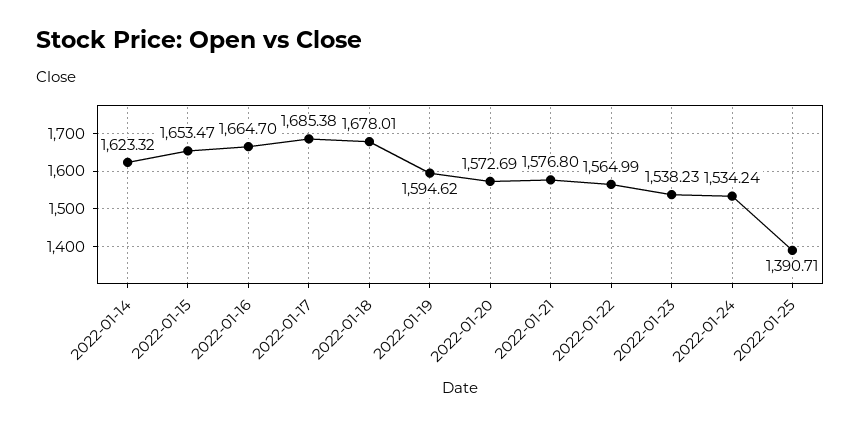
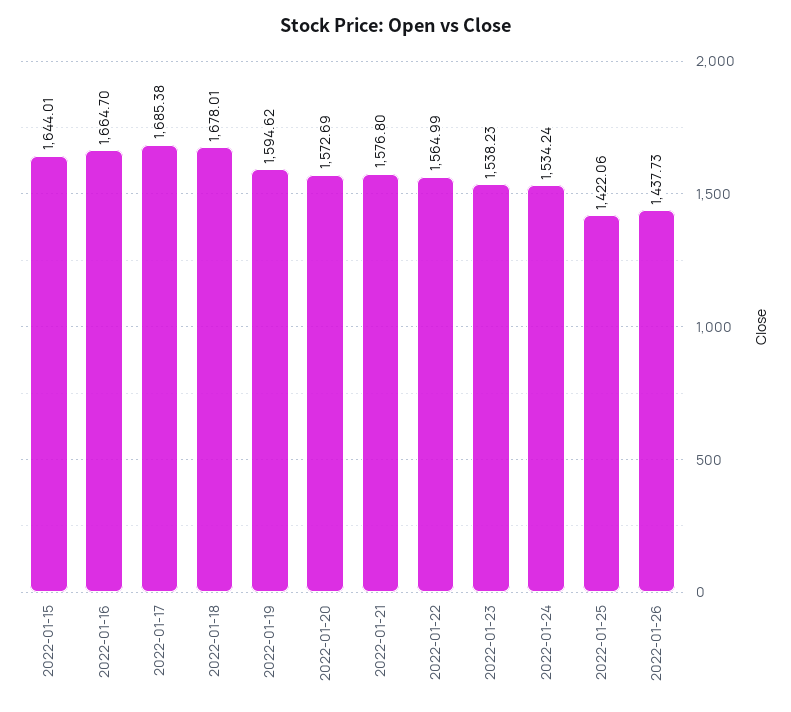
2022-01-14: 1623.32 -> none
2022-01-15: 1653.47 -> 1644.01
2022-01-25: 1390.71 -> 1422.06
2022-01-26: none -> 1437.73

